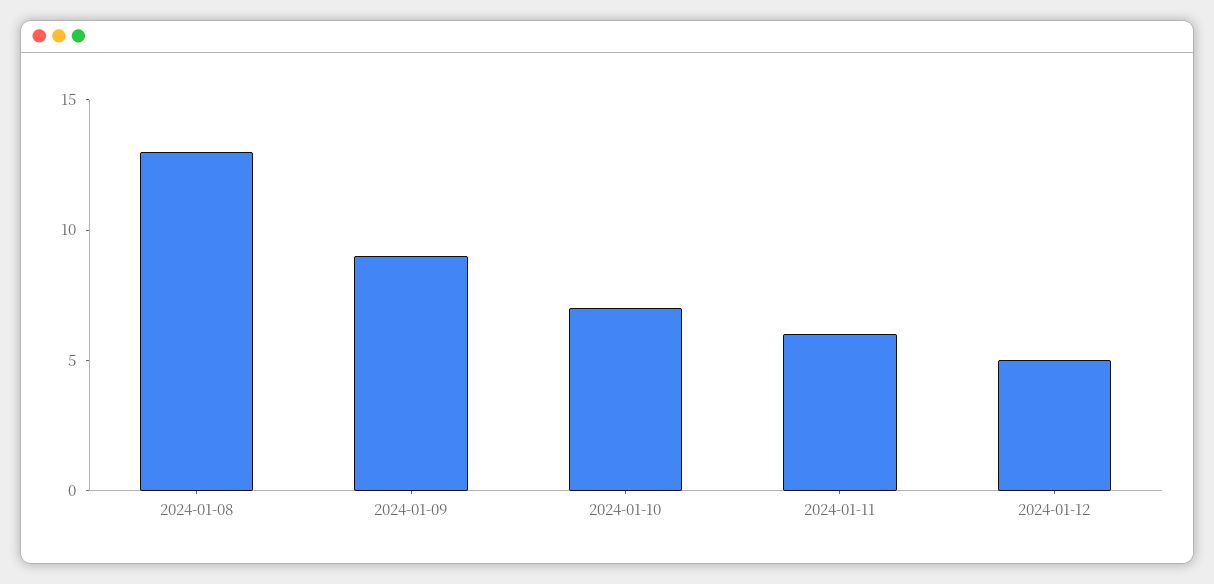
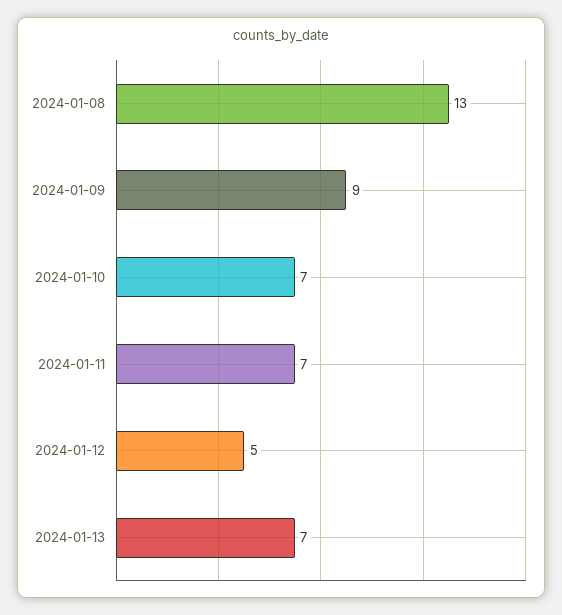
2024-01-11: 6 -> 7
2024-01-13: none -> 7

